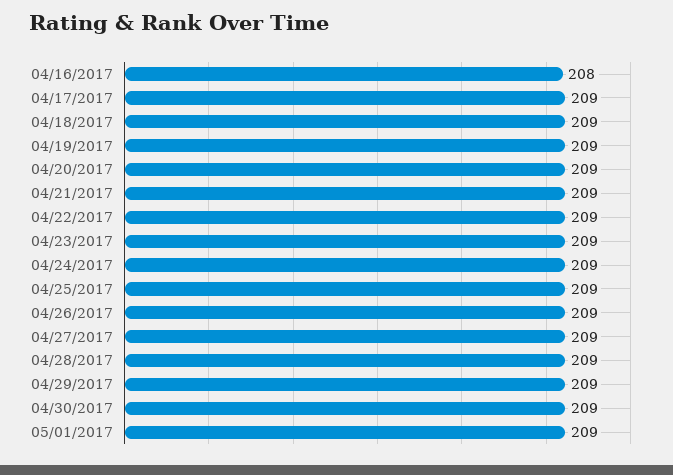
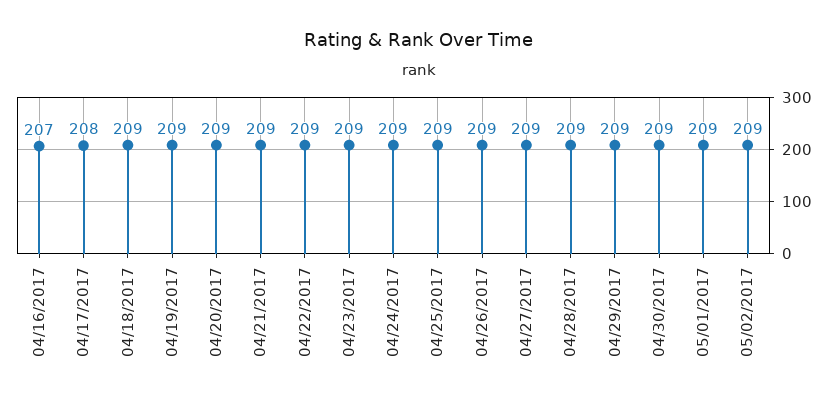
04/16/2017: 208 -> 207
04/17/2017: 209 -> 208
05/02/2017: none -> 209

